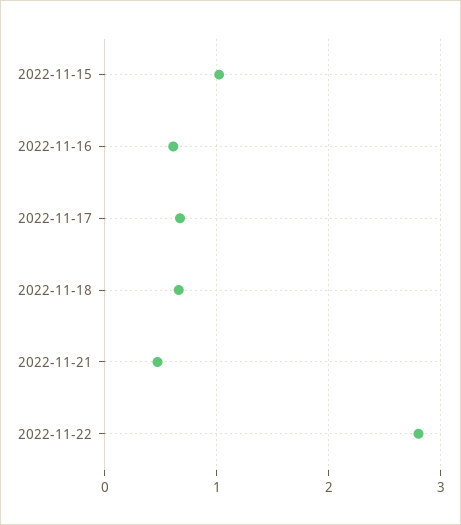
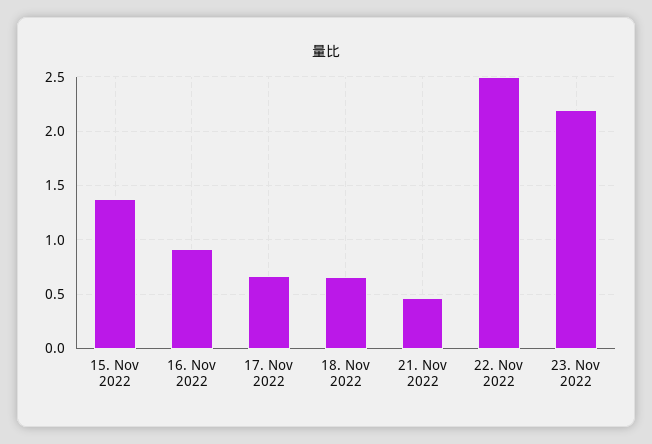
2022-11-15: 1 -> 1.4
2022-11-16: 0.6 -> 0.9
2022-11-22: 2.8 -> 2.5
23. Nov 2022: none -> 2.2

